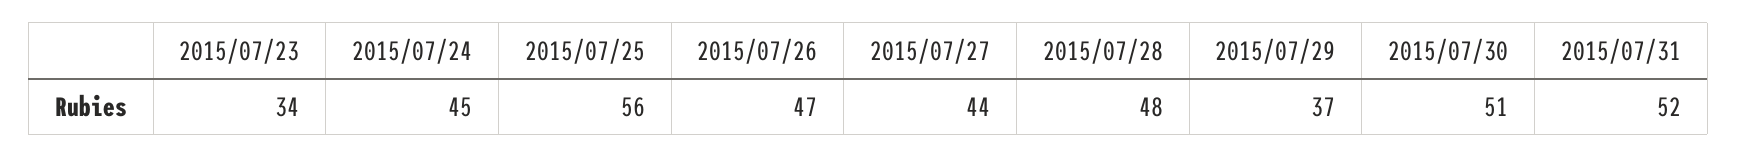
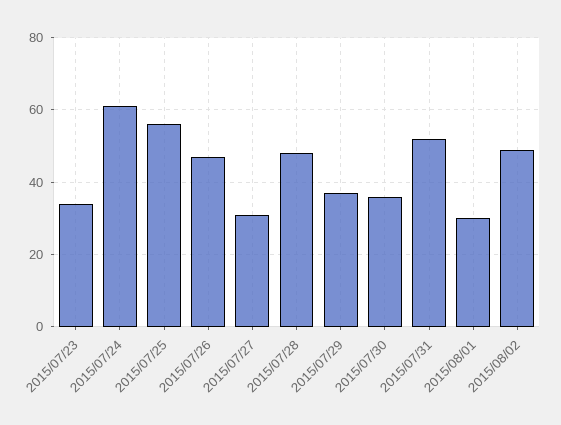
2015/07/24: 45 -> 60
2015/07/27: 44 -> 30
2015/07/30: 51 -> 35
2015/08/01: none -> 30
2015/08/02: none -> 50

